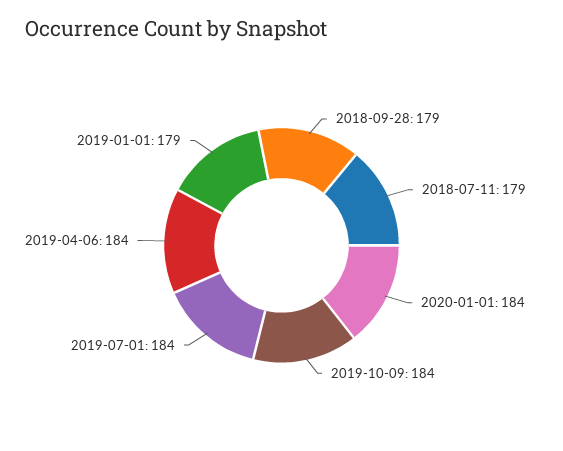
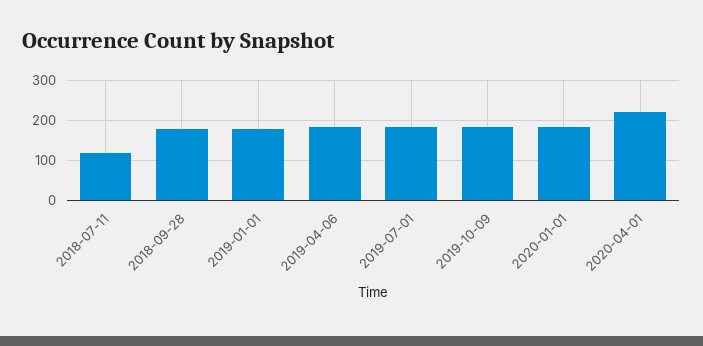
2018-07-11: 179 -> 120
2020-04-01: none -> 220

